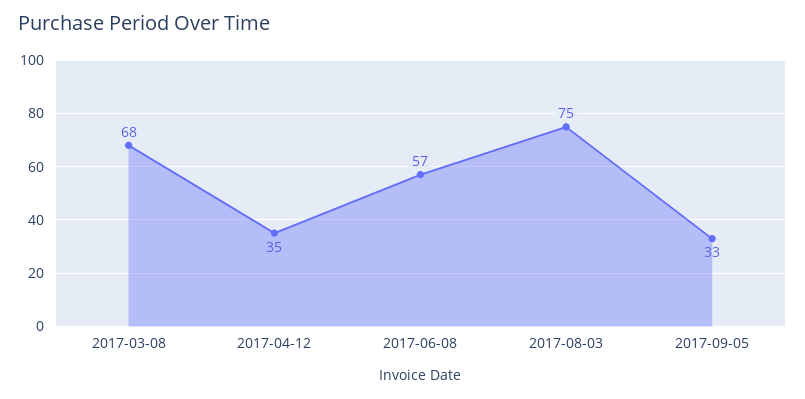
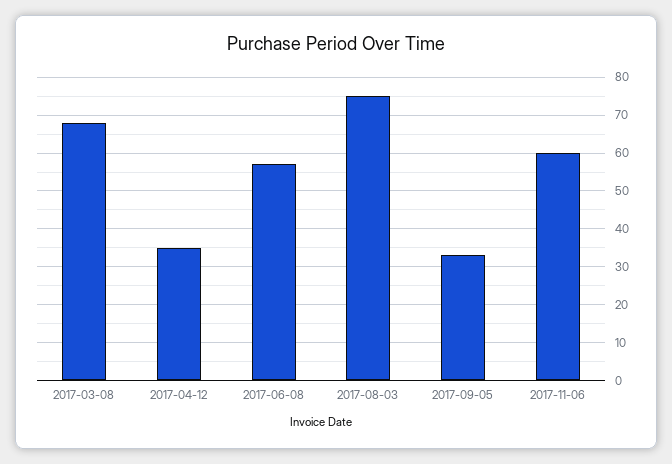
2017-11-06: none -> 60

